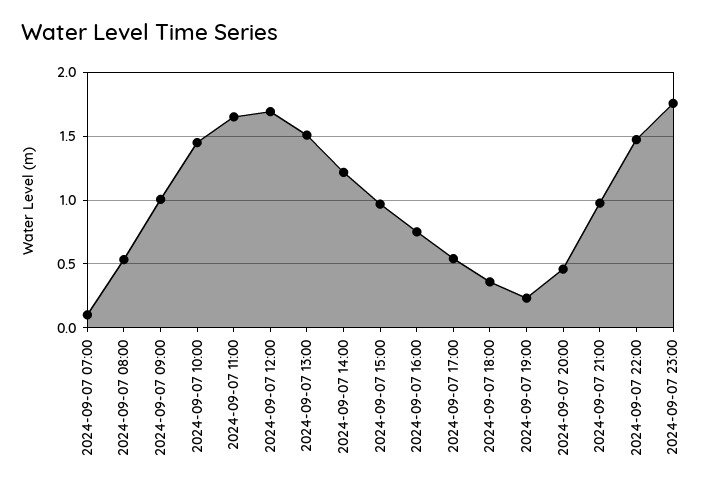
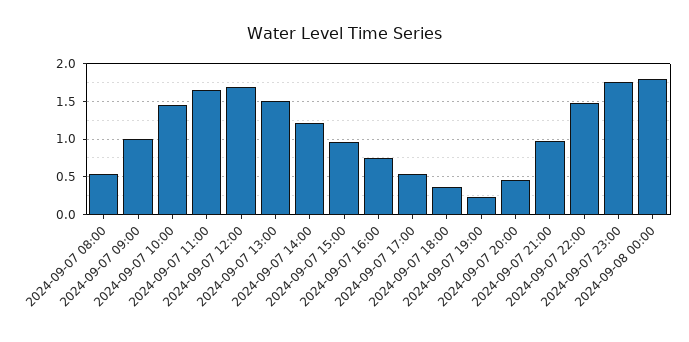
2024-09-07 07:00: 0.1 -> none
2024-09-08 00:00: none -> 1.8

